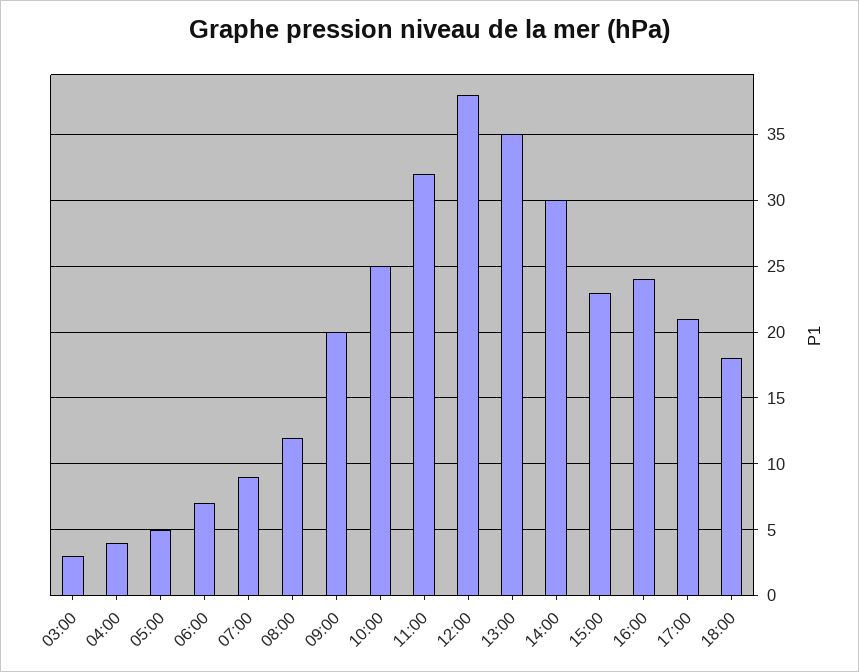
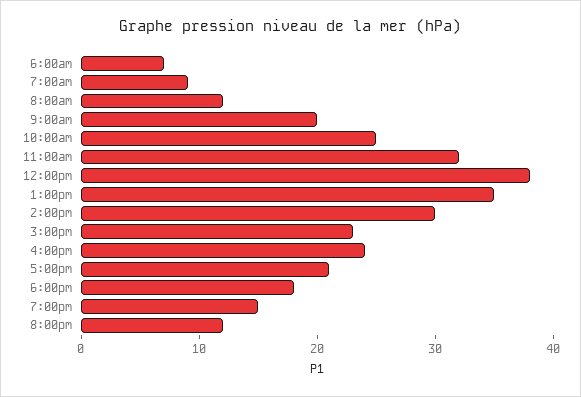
03:00: 3 -> none
04:00: 4 -> none
05:00: 5 -> none
7:00pm: none -> 15
8:00pm: none -> 12

